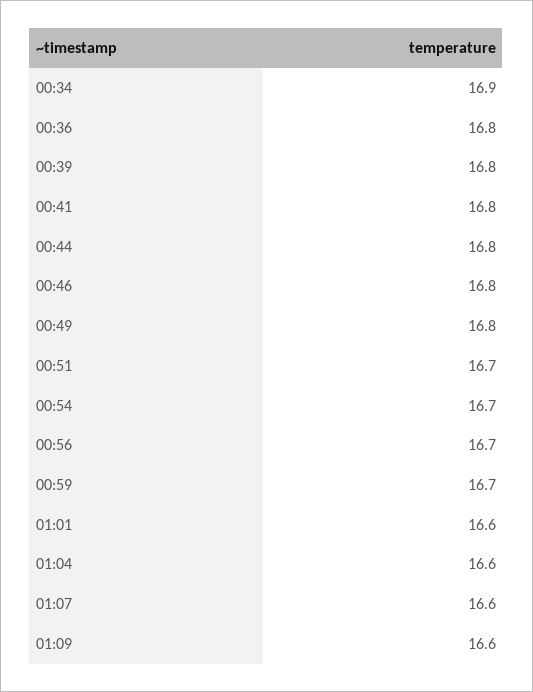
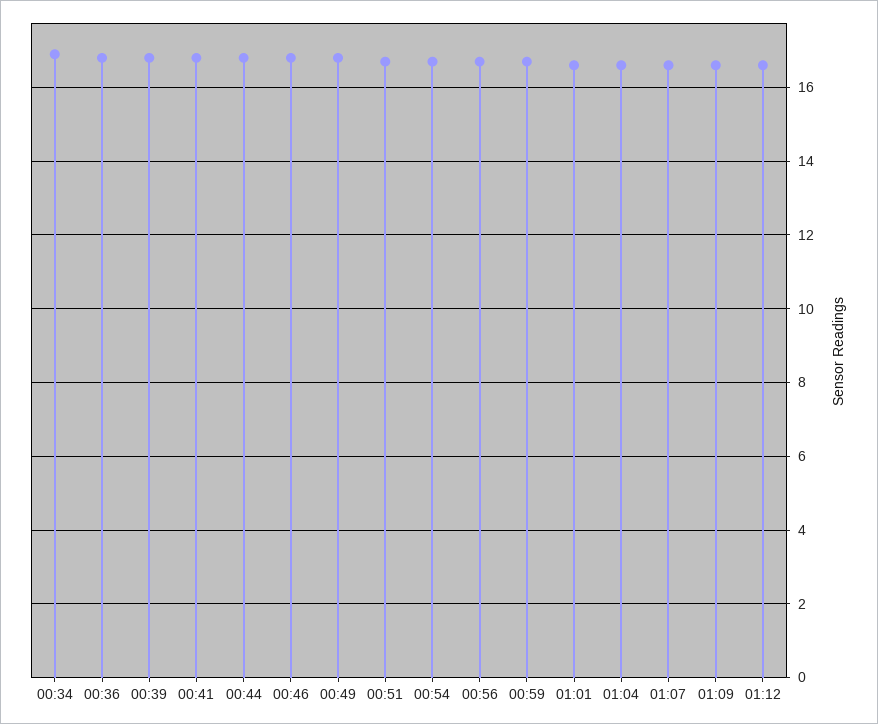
01:12: none -> 16.5

